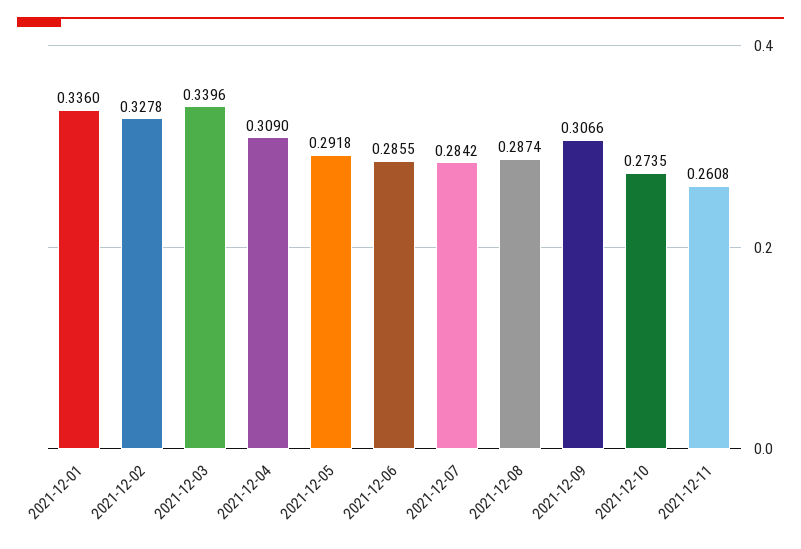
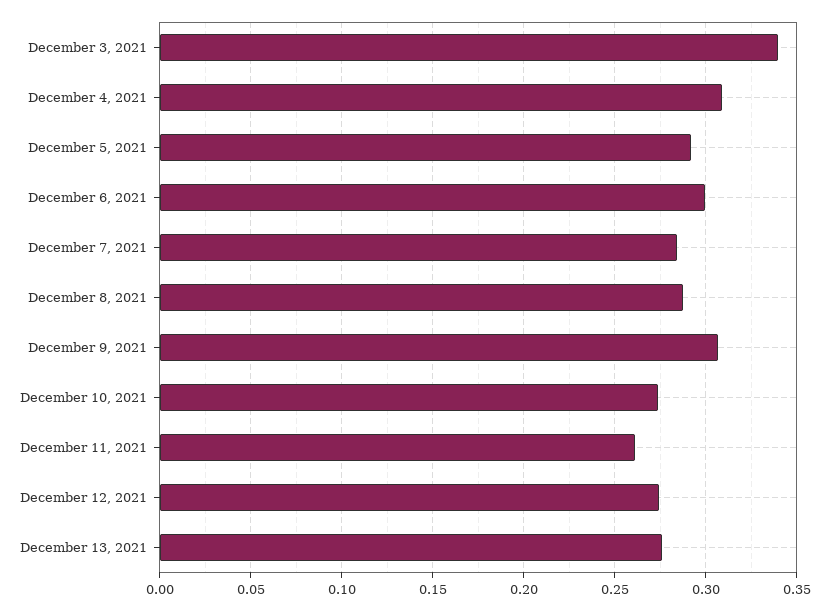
2021-12-01: 0.336 -> none
2021-12-02: 0.3278 -> none
2021-12-06: 0.2855 -> 0.3
December 12, 2021: none -> 0.275
December 13, 2021: none -> 0.275

